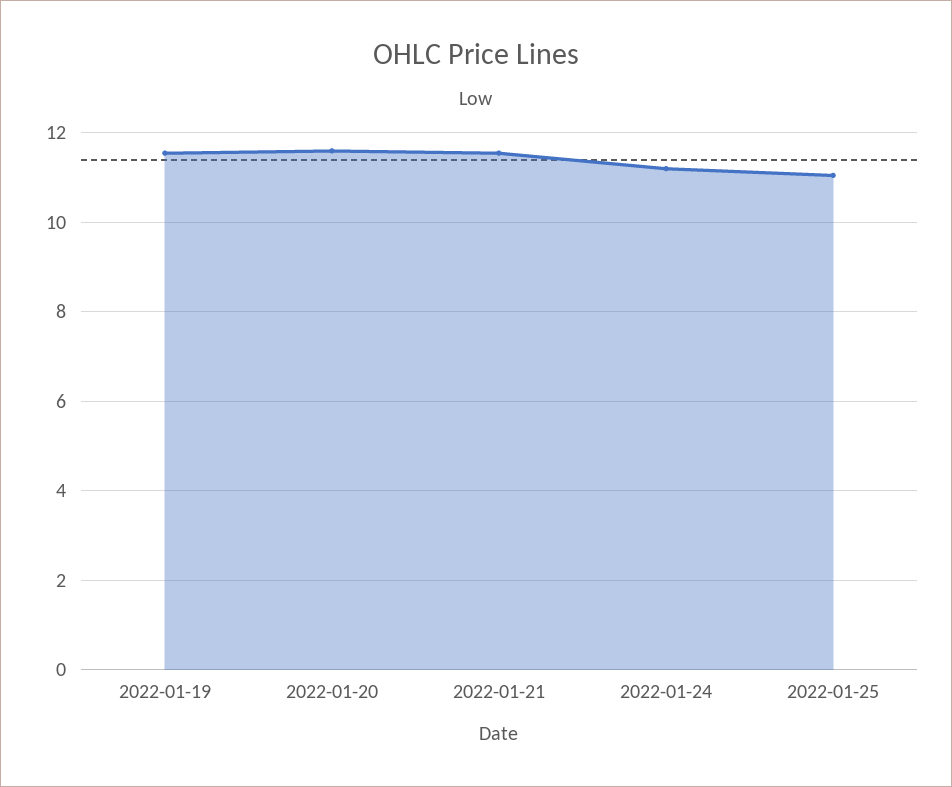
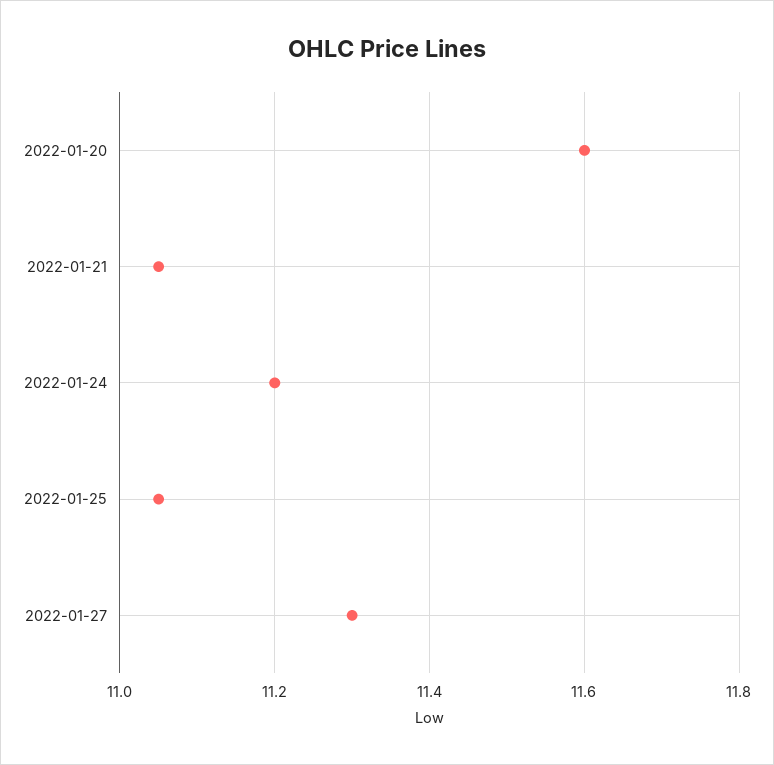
2022-01-19: 11.6 -> none
2022-01-21: 11.6 -> 11.05
2022-01-27: none -> 11.3

